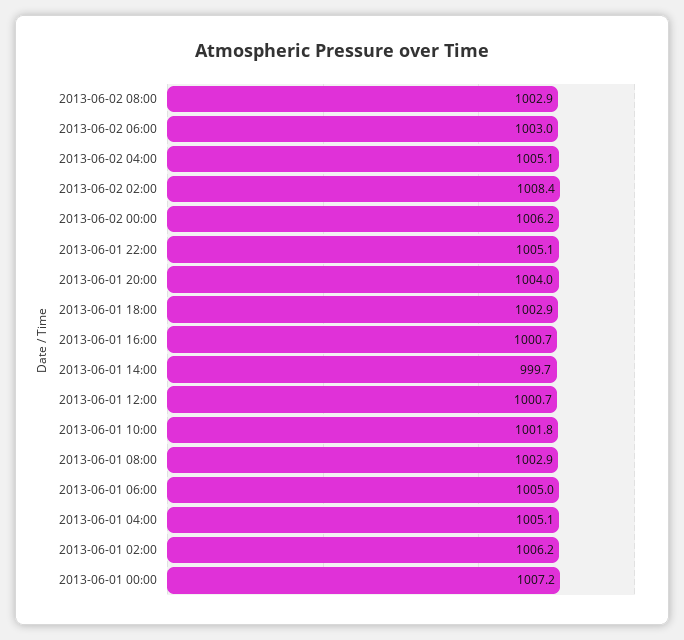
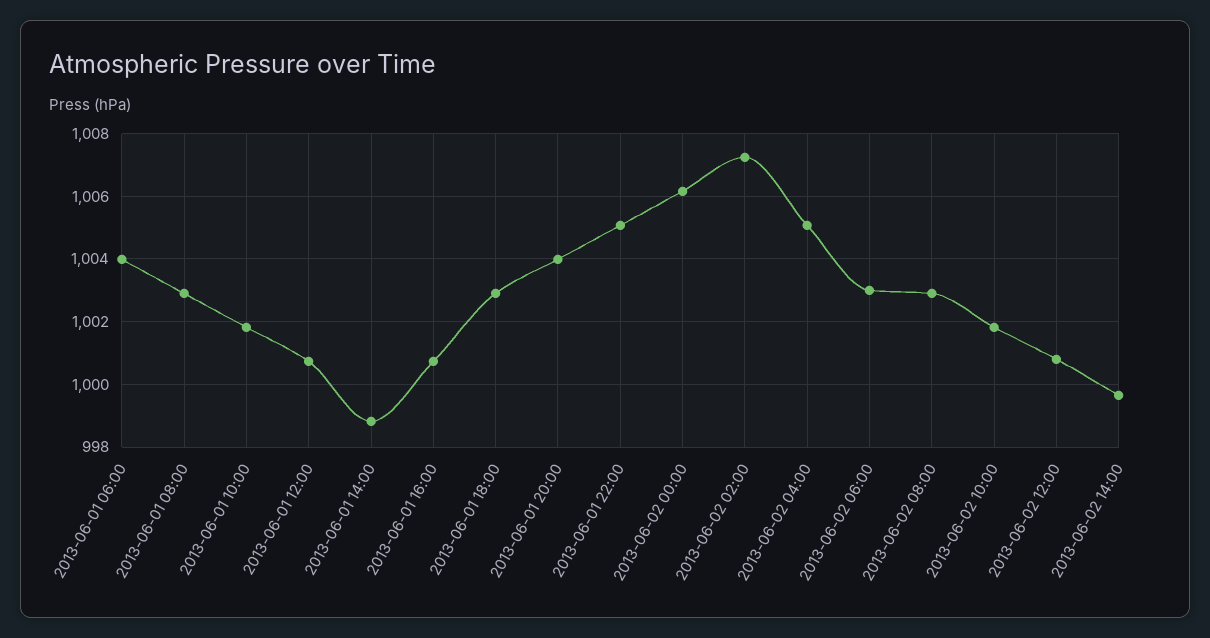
2013-06-02 02:00: 1008.4 -> 1007.2
2013-06-01 14:00: 999.7 -> 998.8
2013-06-01 06:00: 1005 -> 1004
2013-06-01 04:00: 1005.1 -> none
2013-06-01 02:00: 1006.2 -> none
2013-06-01 00:00: 1007.2 -> none
2013-06-02 10:00: none -> 1001.8
2013-06-02 12:00: none -> 1000.8
2013-06-02 14:00: none -> 999.6

